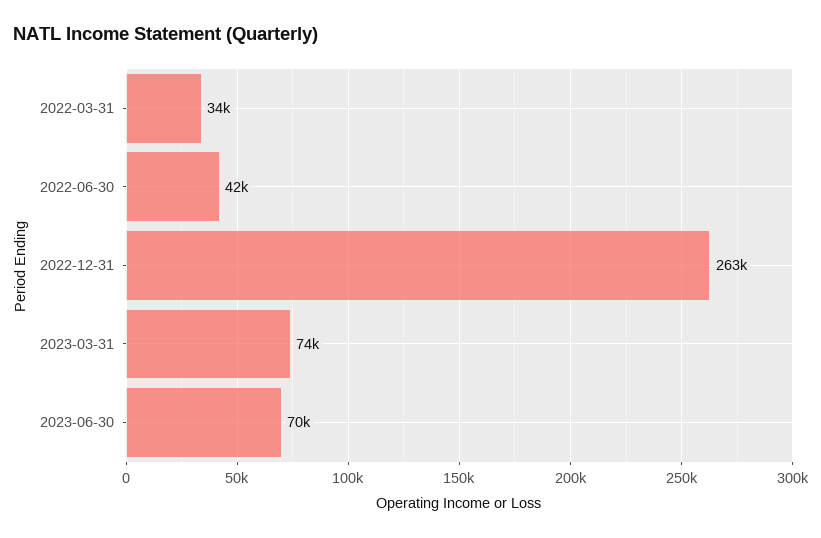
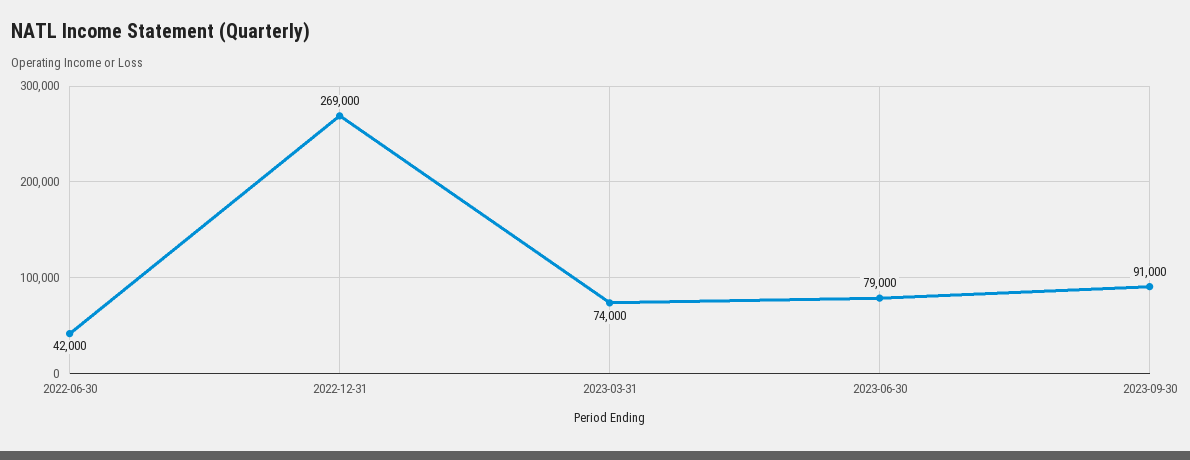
2022-03-31: 34000 -> none
2022-12-31: 263000 -> 269000
2023-06-30: 70000 -> 79000
2023-09-30: none -> 91000

